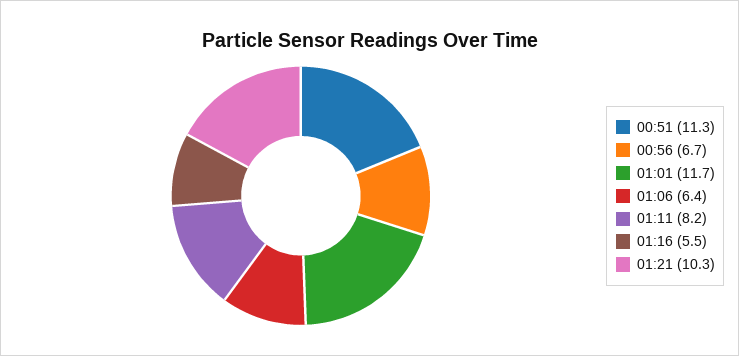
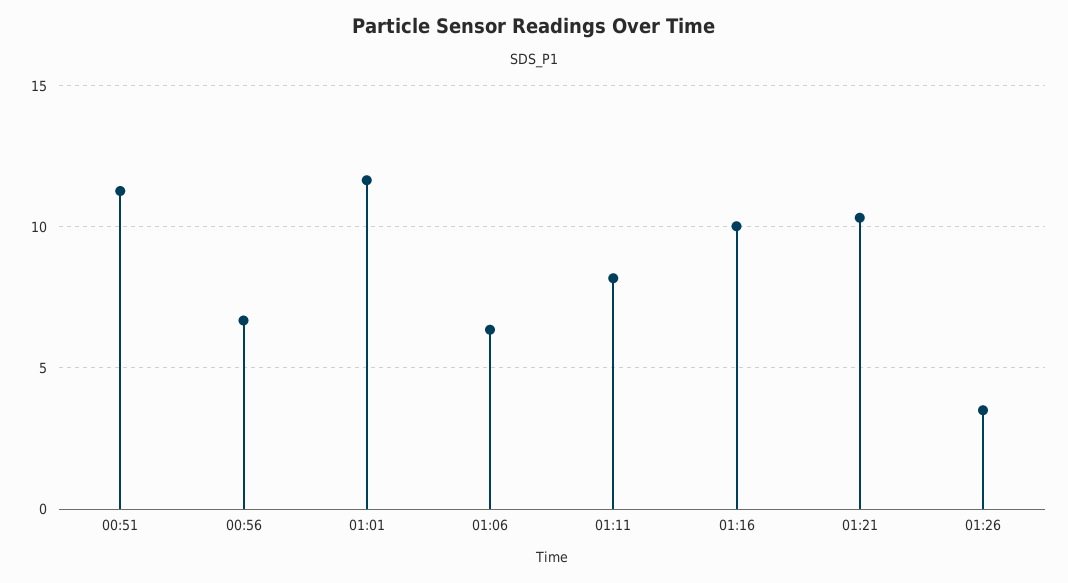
01:16: 5.5 -> 10
01:26: none -> 3.5

